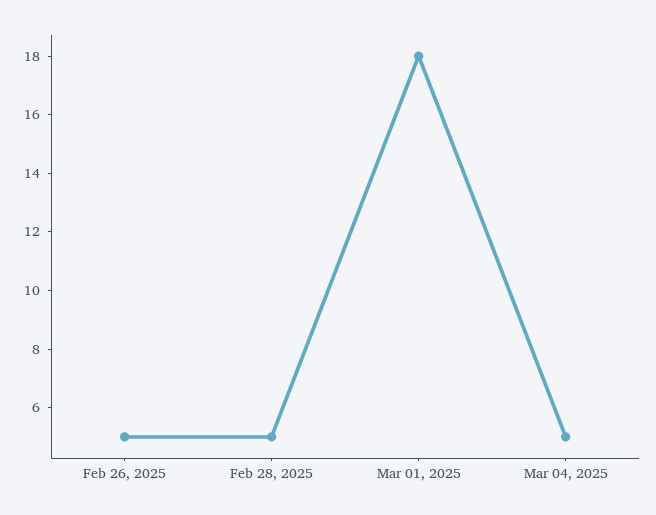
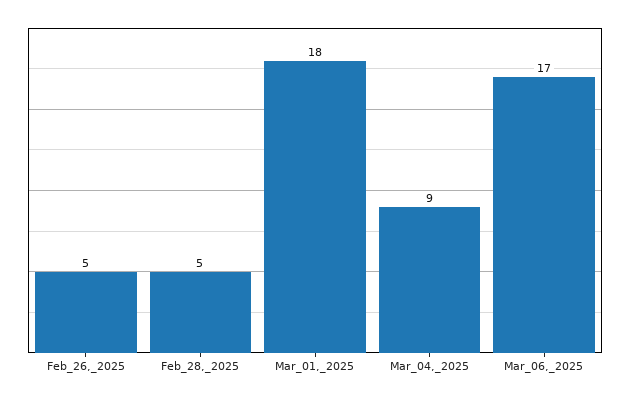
Mar 04, 2025: 5 -> 9
Mar_06,_2025: none -> 17

